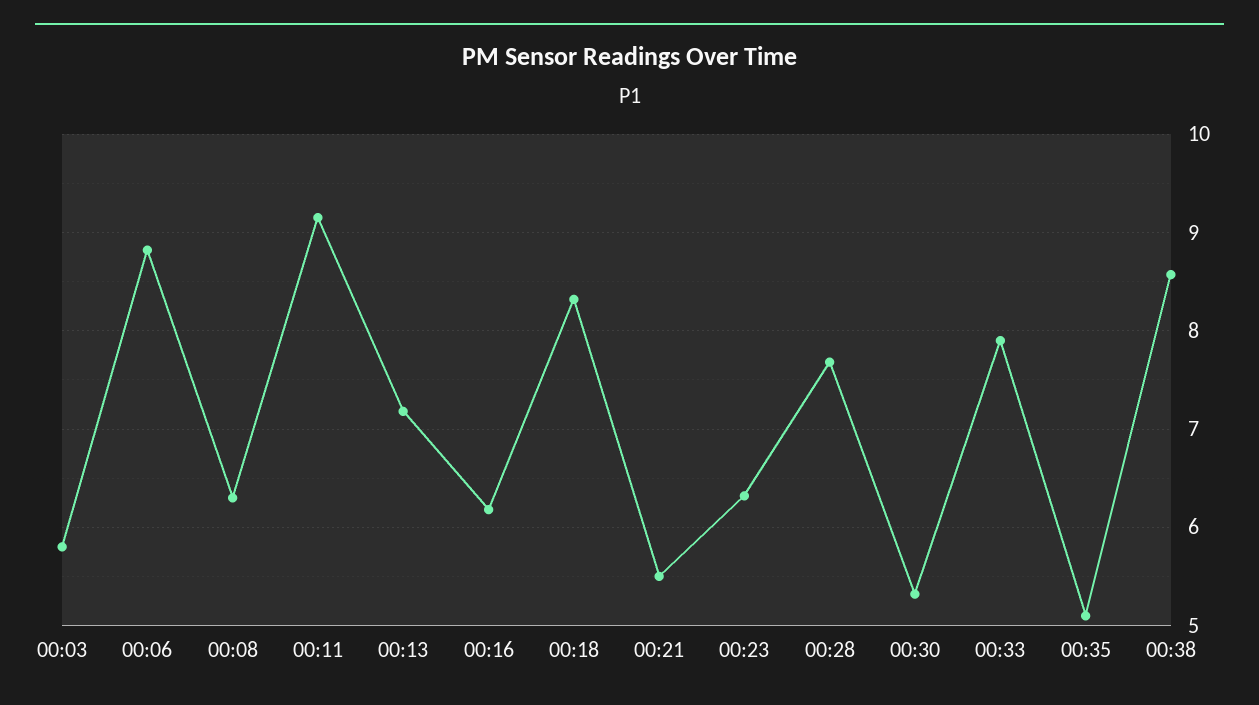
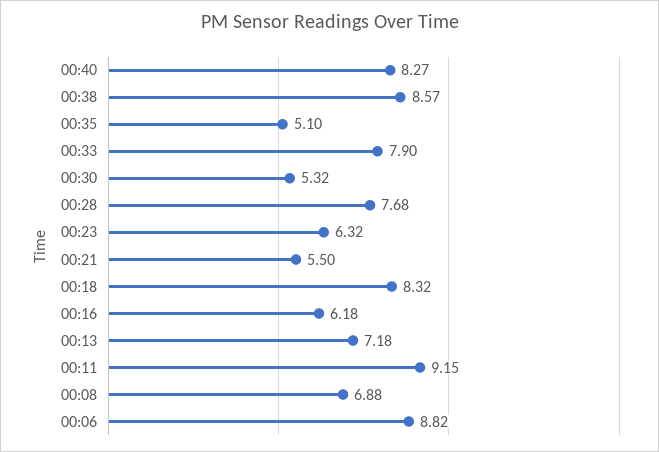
00:03: 5.8 -> none
00:08: 6.3 -> 6.88
00:40: none -> 8.27

